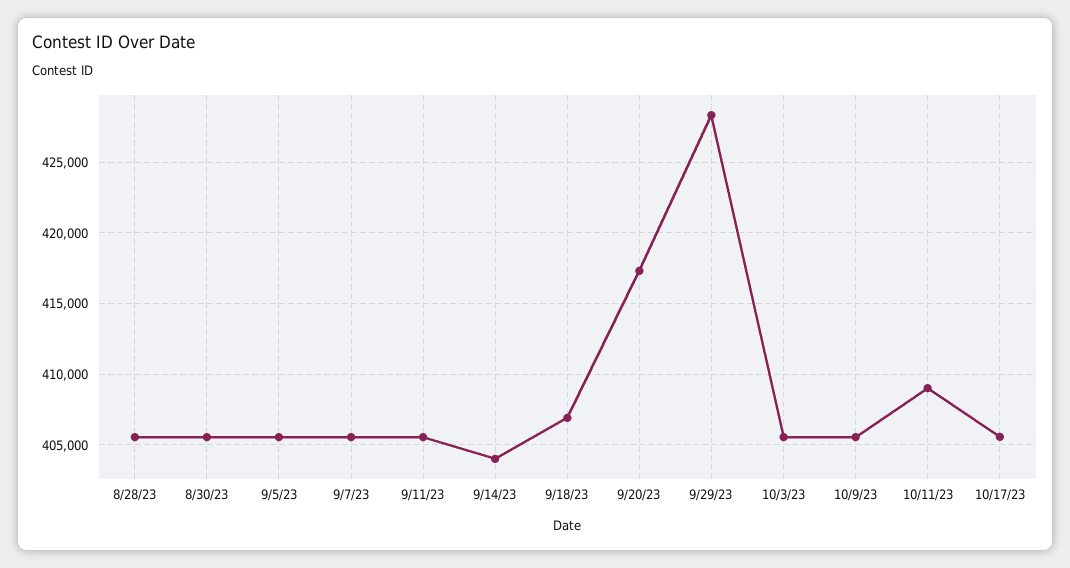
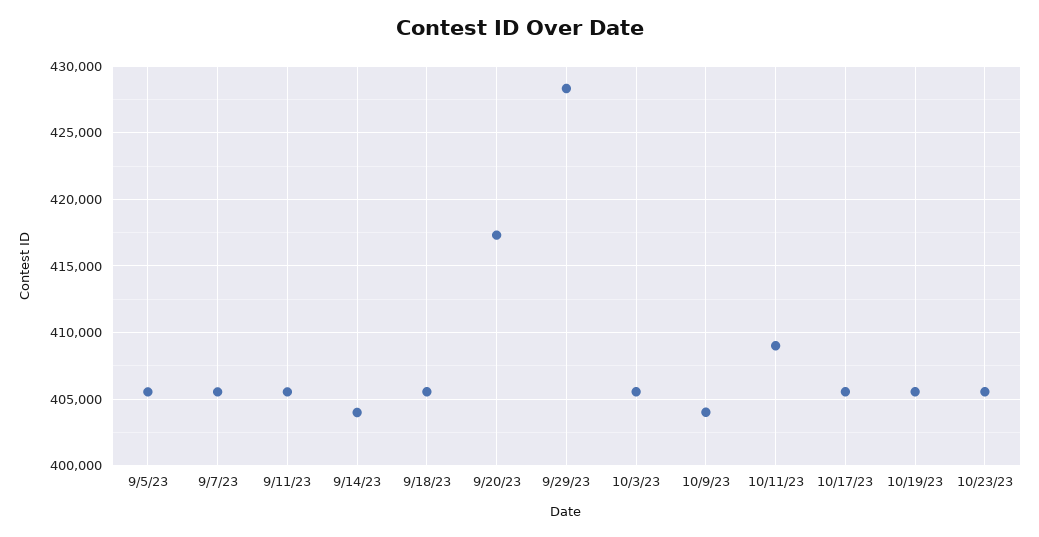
8/28/23: 405500 -> none
8/30/23: 405500 -> none
9/18/23: 407000 -> 405500
10/9/23: 405500 -> 404000
10/19/23: none -> 405500
10/23/23: none -> 405500

